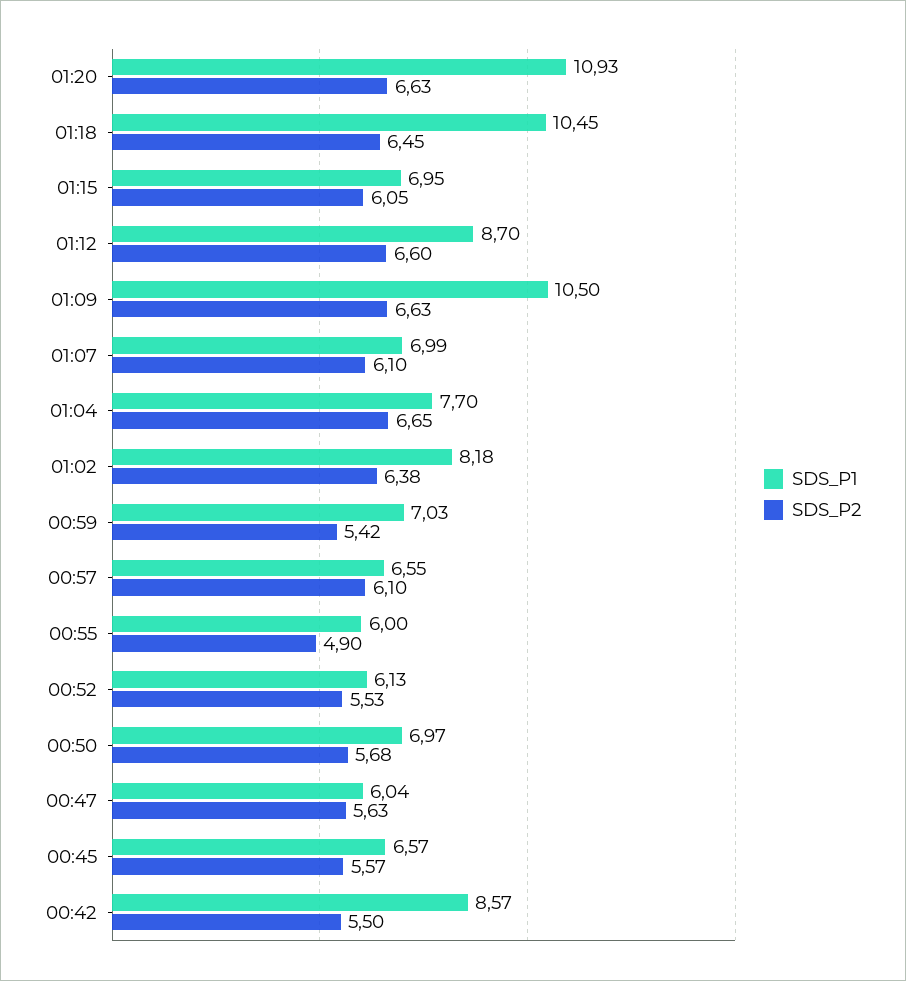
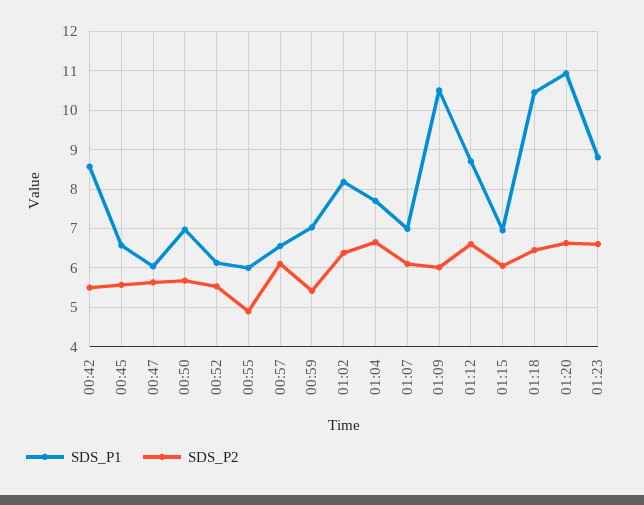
SDS_P2, 01:09: 6.63 -> 6
SDS_P1, 01:23: none -> 8.8
SDS_P2, 01:23: none -> 6.6

